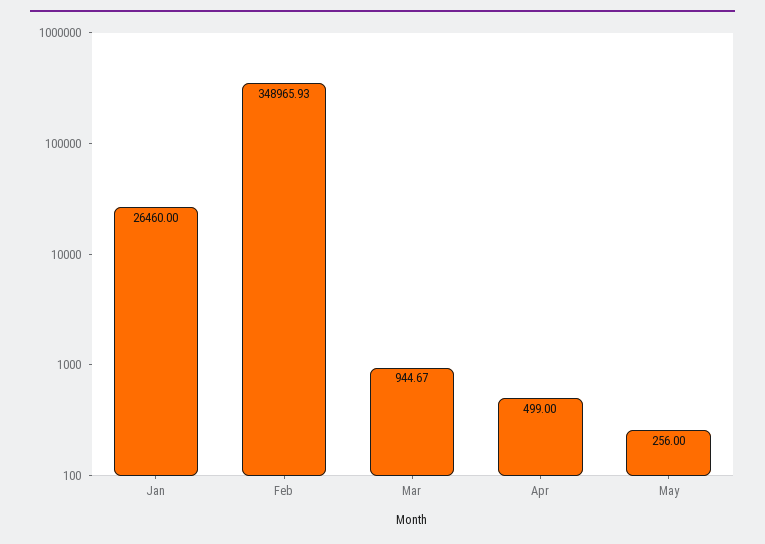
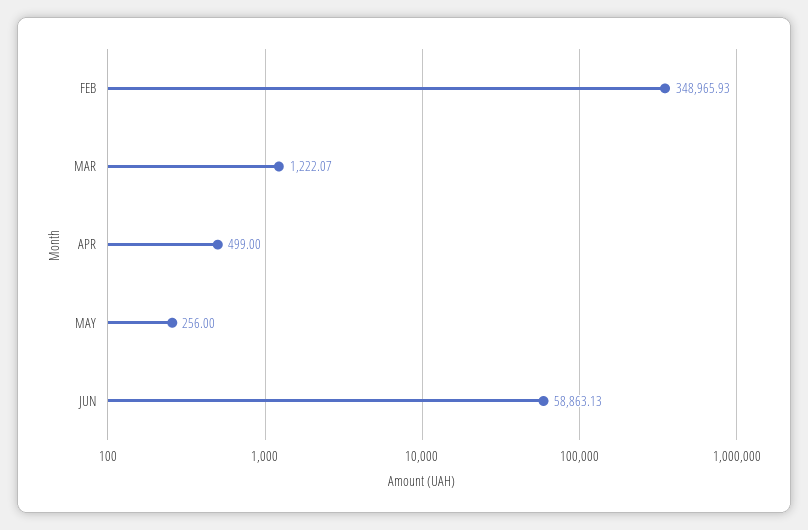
Jan: 26460 -> none
Mar: 944.67 -> 1222.07
JUN: none -> 58863.13

